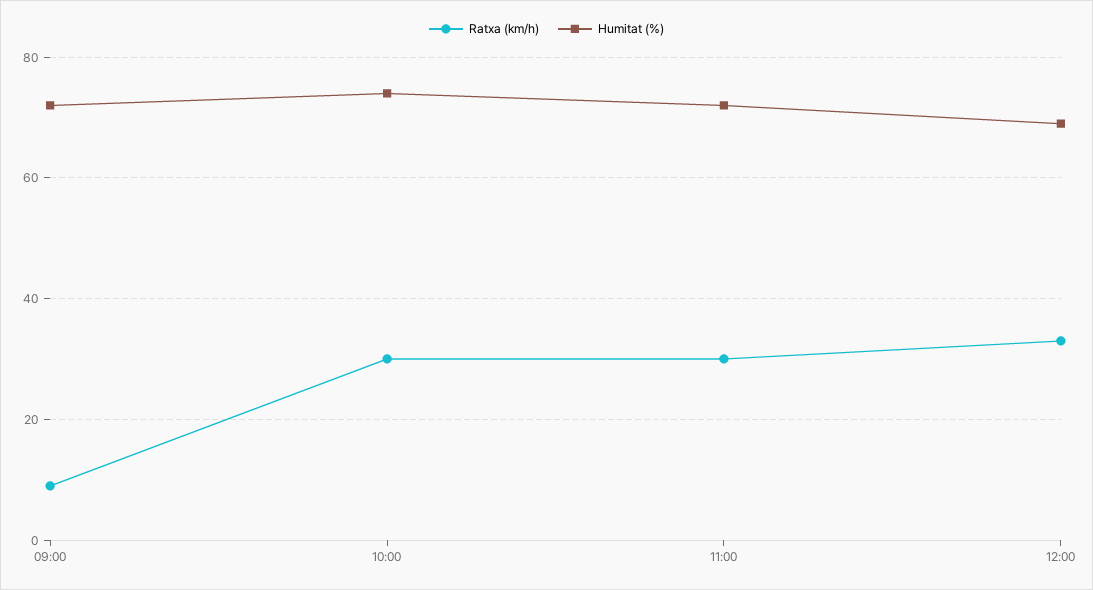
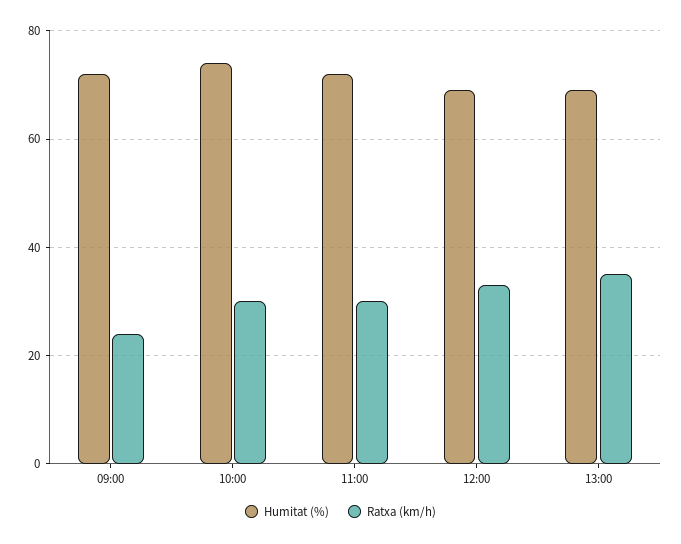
Ratxa (km/h), 09:00: 10 -> 25
Humitat (%), 13:00: none -> 70
Ratxa (km/h), 13:00: none -> 35

